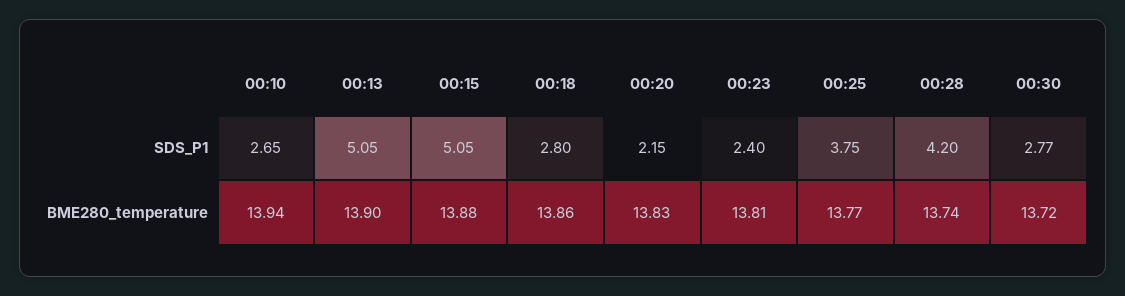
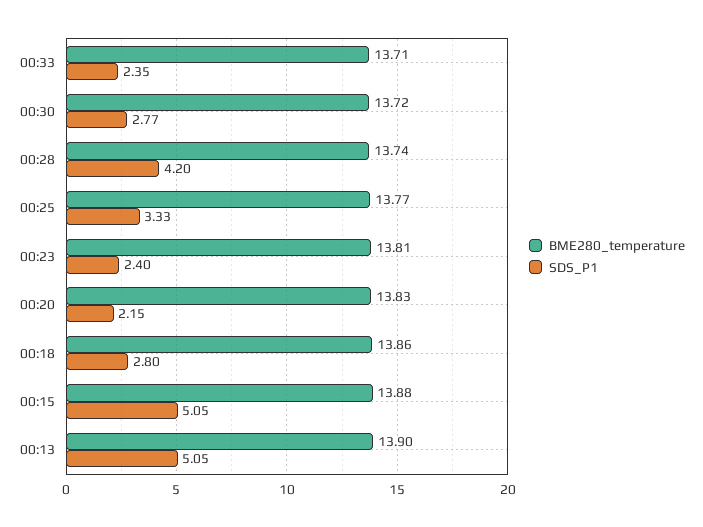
SDS_P1, 00:10: 2.65 -> none
SDS_P1, 00:25: 3.75 -> 3.33
BME280_temperature, 00:10: 13.94 -> none
BME280_temperature, 00:33: none -> 13.71
SDS_P1, 00:33: none -> 2.35

